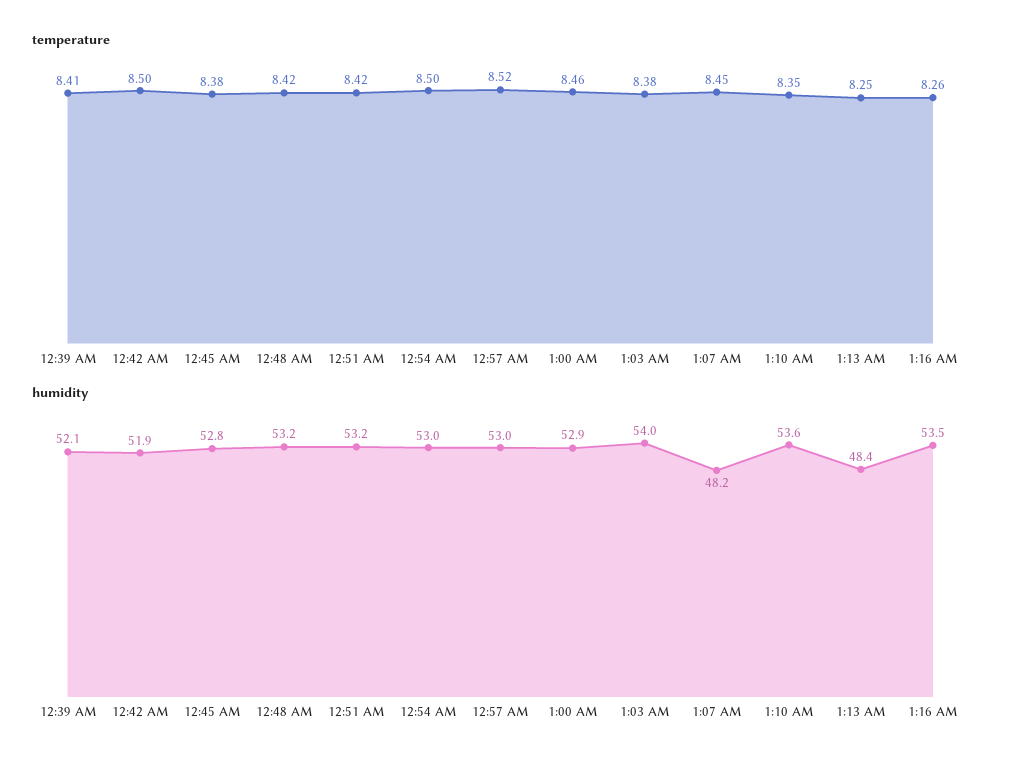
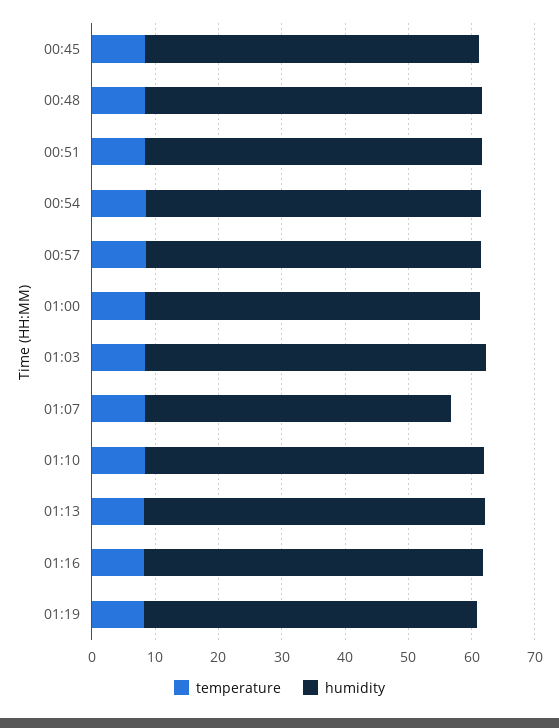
temperature, 12:39 AM: 8.41 -> none
temperature, 12:42 AM: 8.5 -> none
humidity, 12:39 AM: 52.1 -> none
humidity, 12:42 AM: 51.9 -> none
humidity, 1:13 AM: 48.4 -> 54
temperature, 01:19: none -> 8
humidity, 01:19: none -> 52

